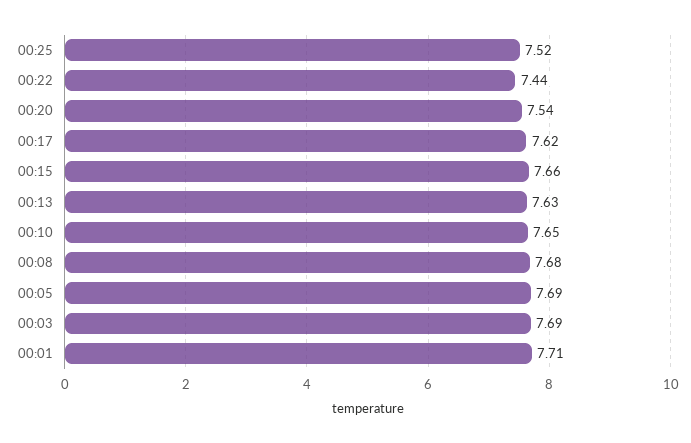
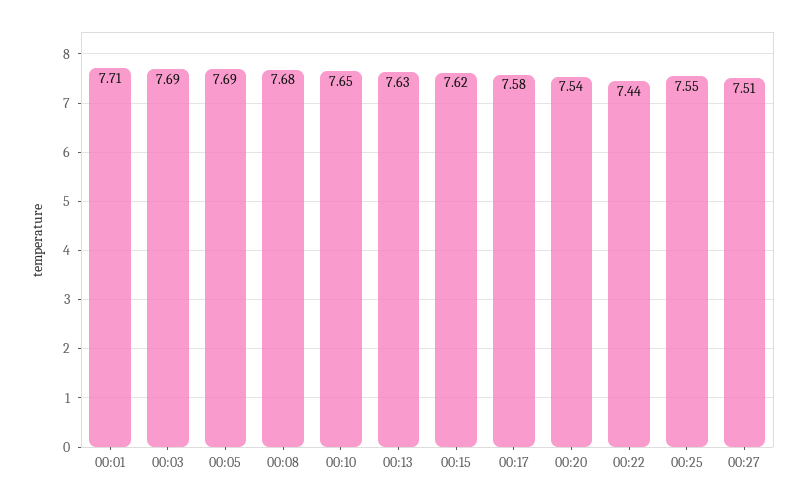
00:25: 7.52 -> 7.55
00:17: 7.62 -> 7.58
00:15: 7.66 -> 7.62
00:27: none -> 7.51

